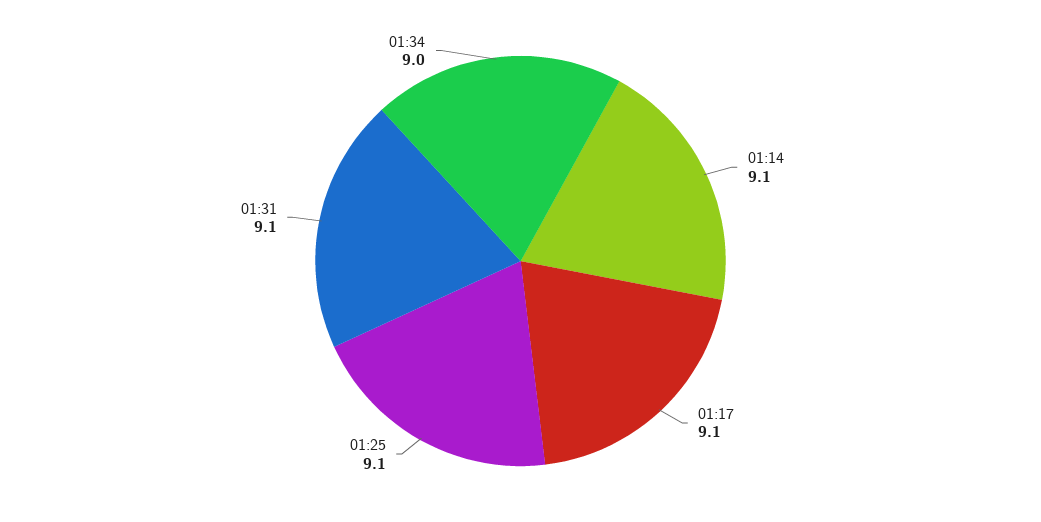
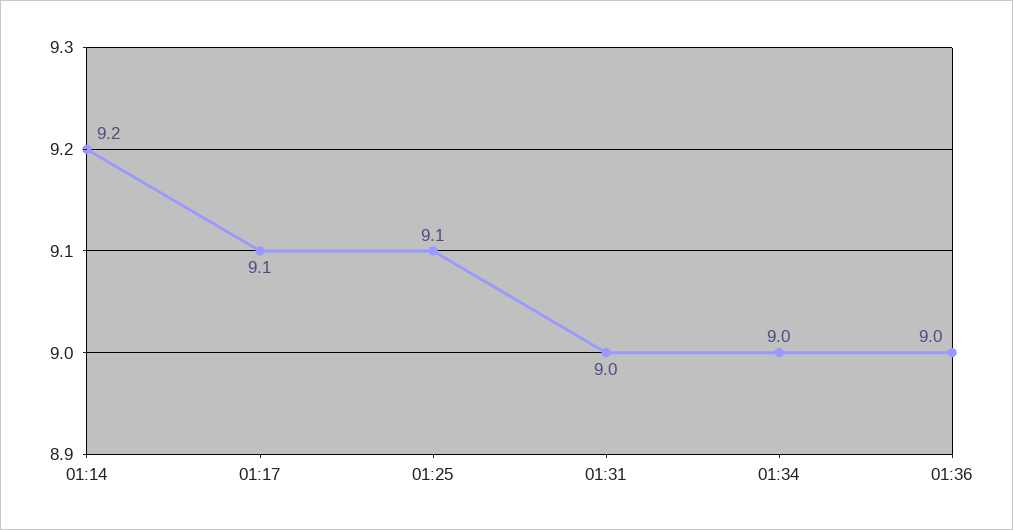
01:14: 9.1 -> 9.2
01:31: 9.1 -> 9
01:36: none -> 9

